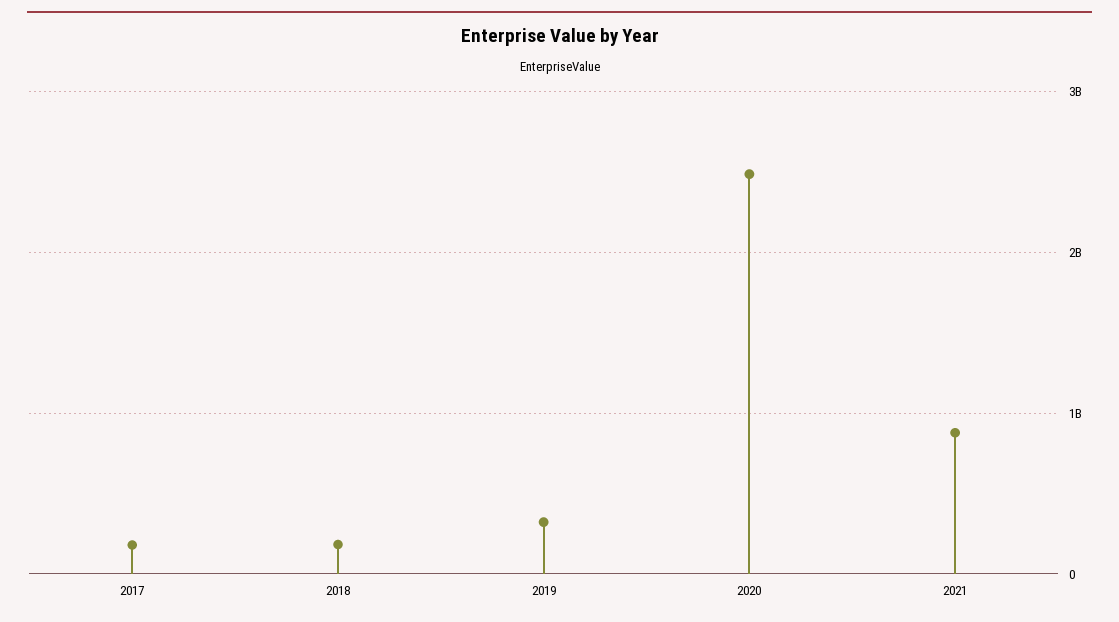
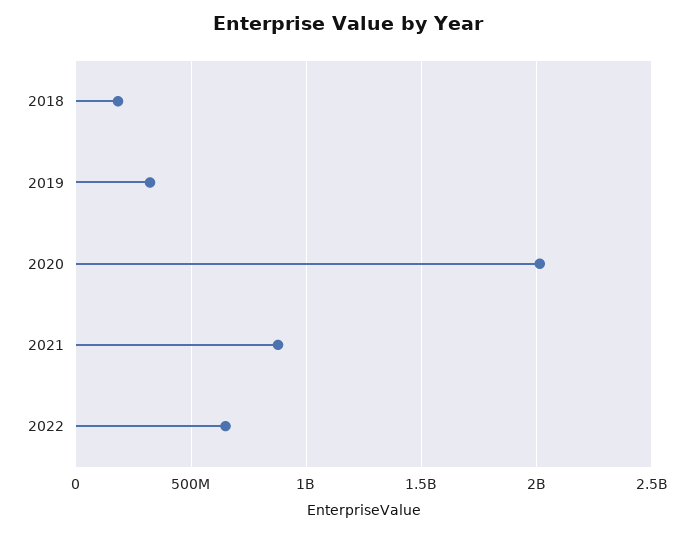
2017: 200000000 -> none
2020: 2500000000 -> 2000000000
2022: none -> 650000000

